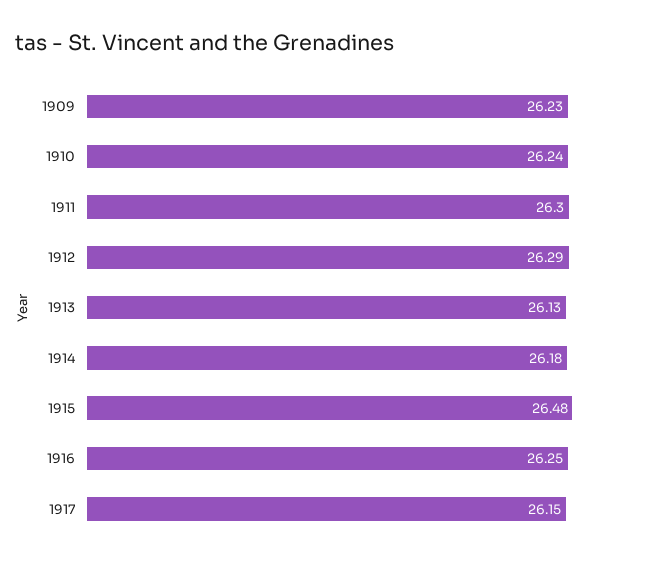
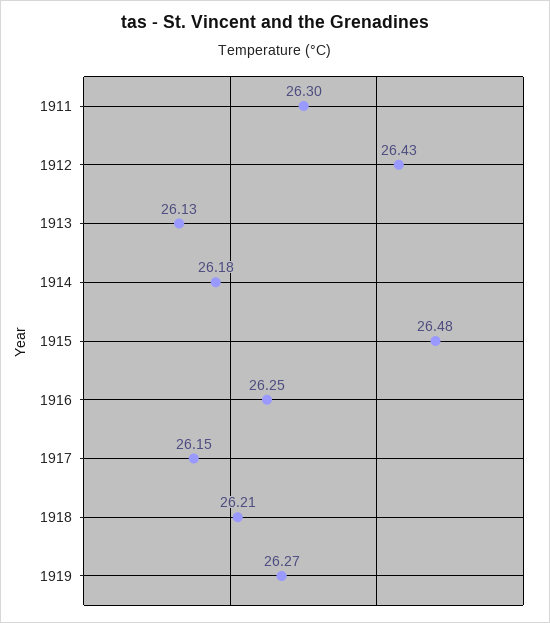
1909: 26.23 -> none
1910: 26.24 -> none
1912: 26.29 -> 26.43
1918: none -> 26.21
1919: none -> 26.27

